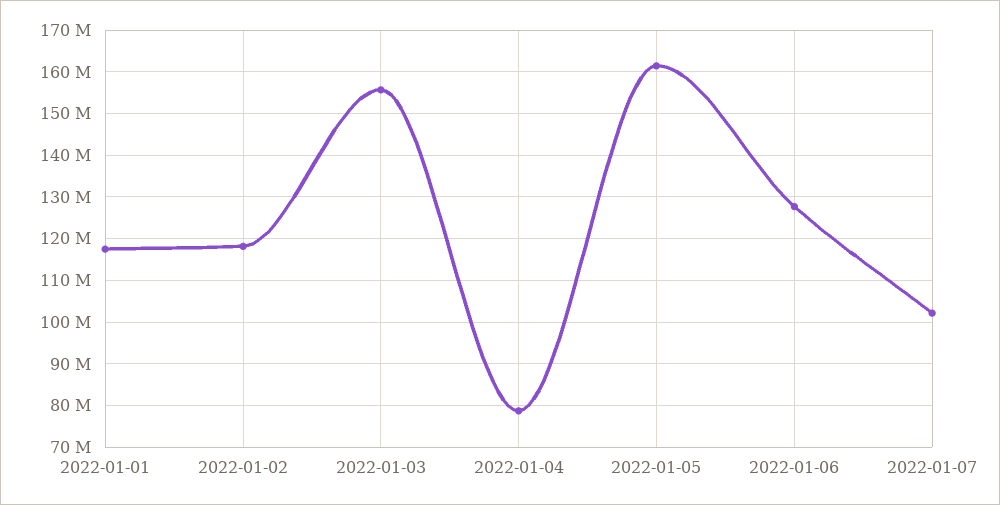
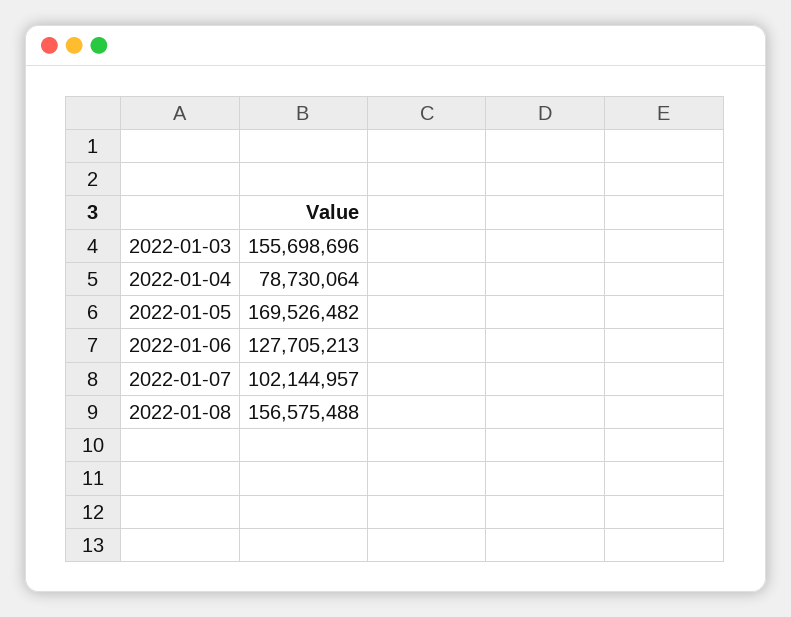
2022-01-01: 118000000 -> none
2022-01-02: 118000000 -> none
2022-01-05: 162000000 -> 169526482
2022-01-08: none -> 156575488

